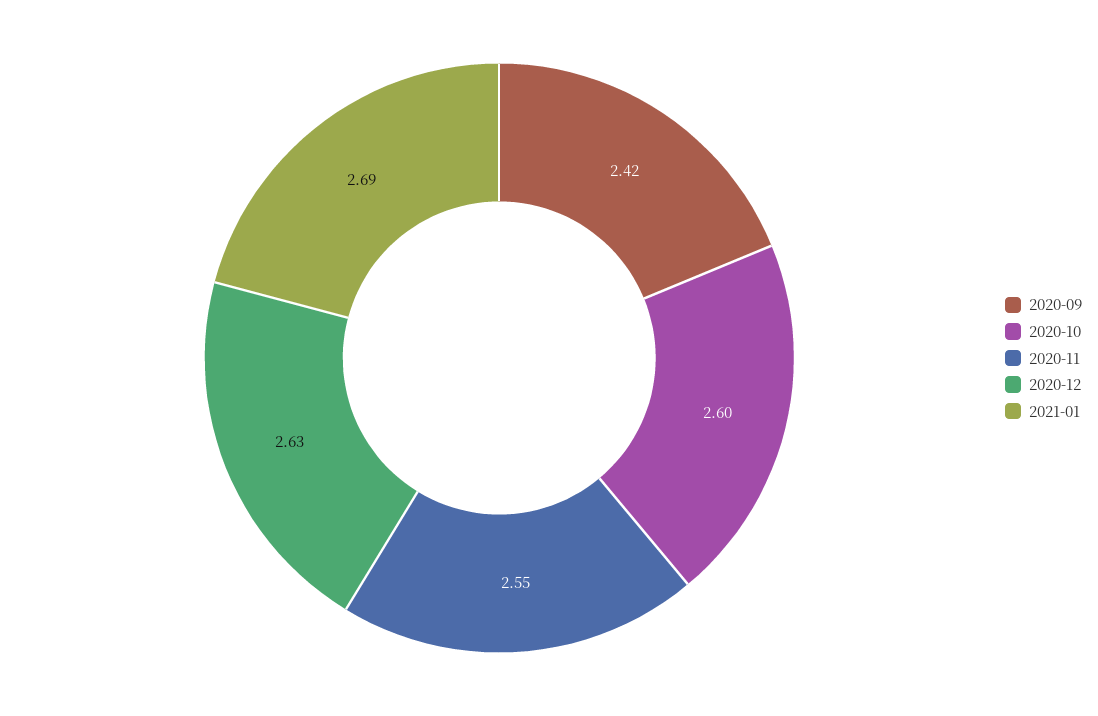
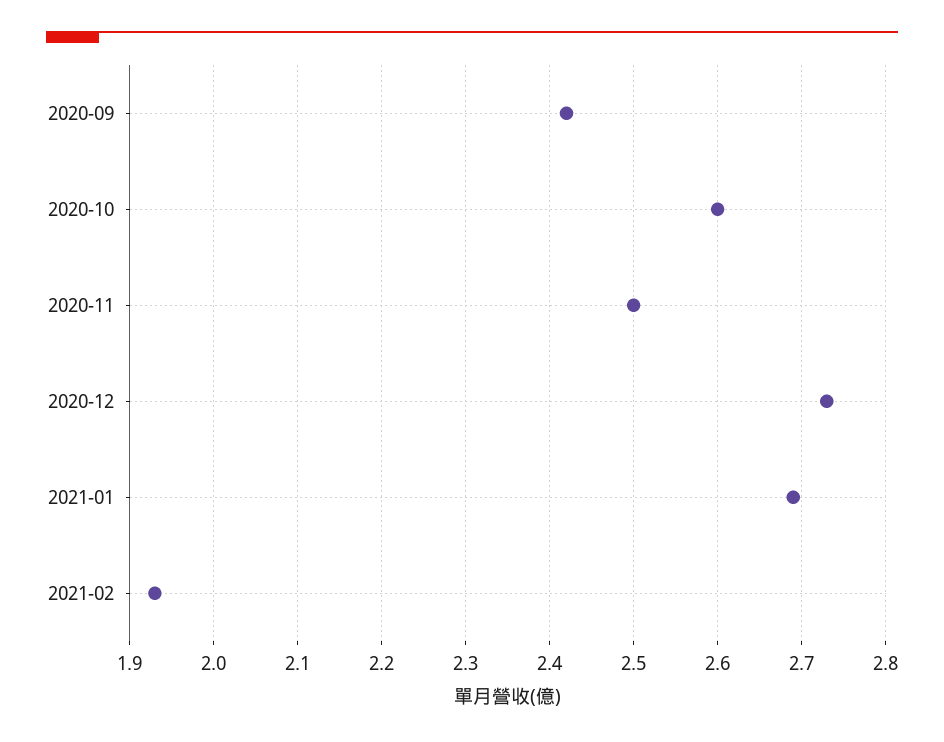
2020-11: 2.55 -> 2.5
2020-12: 2.63 -> 2.73
2021-02: none -> 1.93

